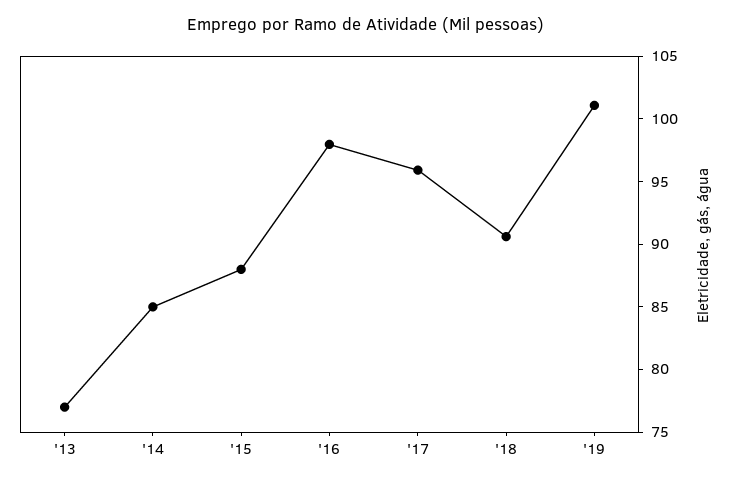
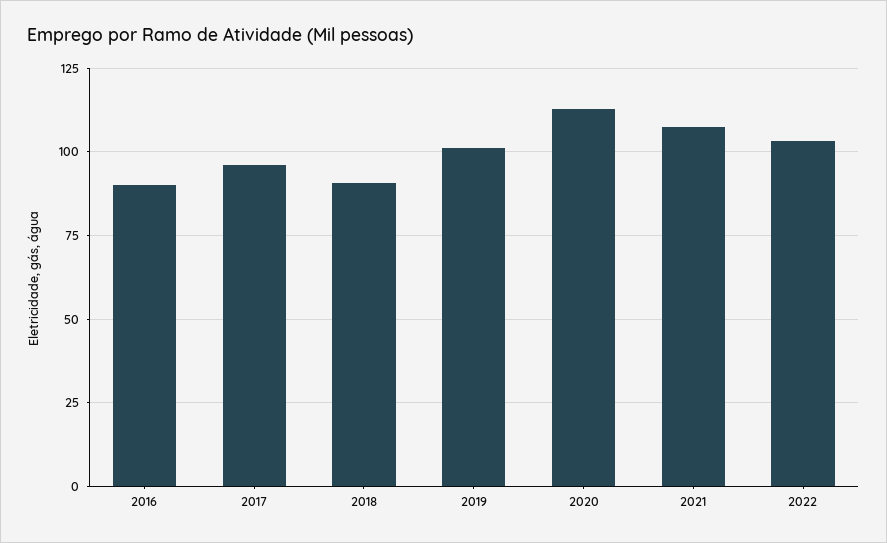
'13: 77 -> none
'14: 85 -> none
'15: 88 -> none
'16: 98 -> 90
2020: none -> 112.5
2021: none -> 107.5
2022: none -> 102.5

